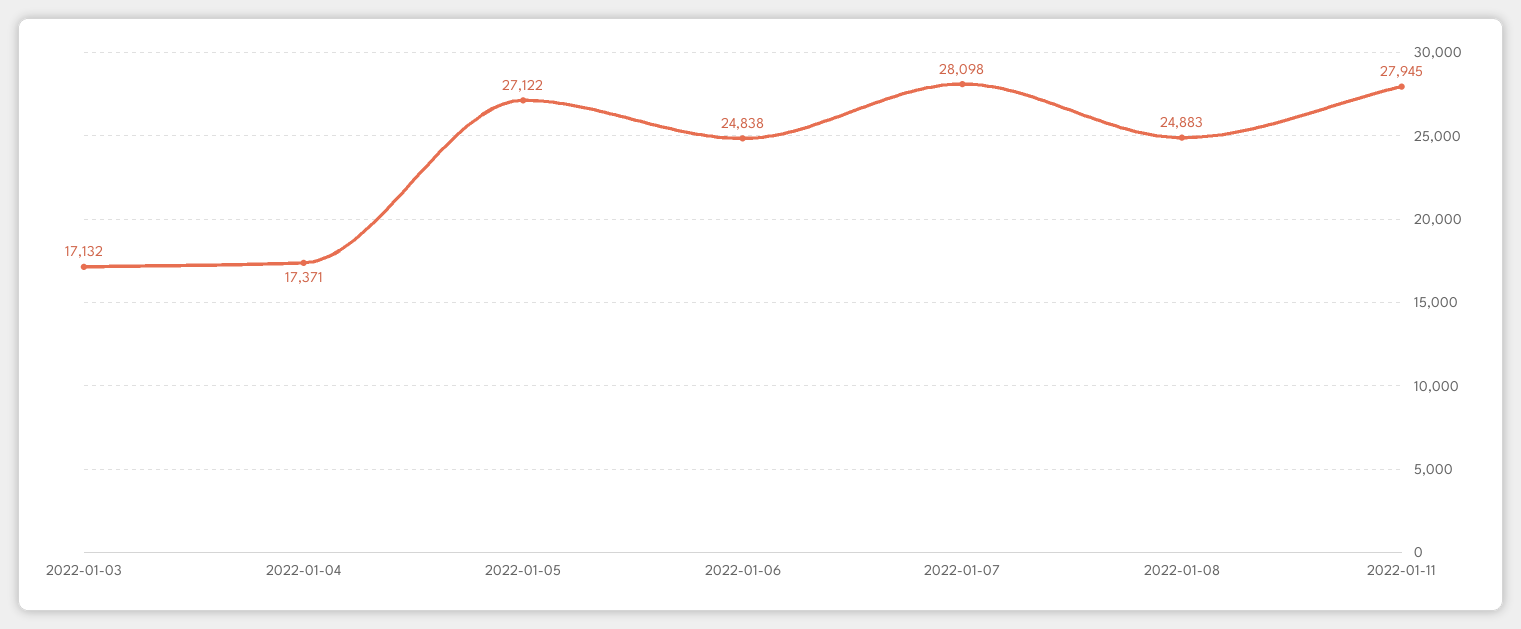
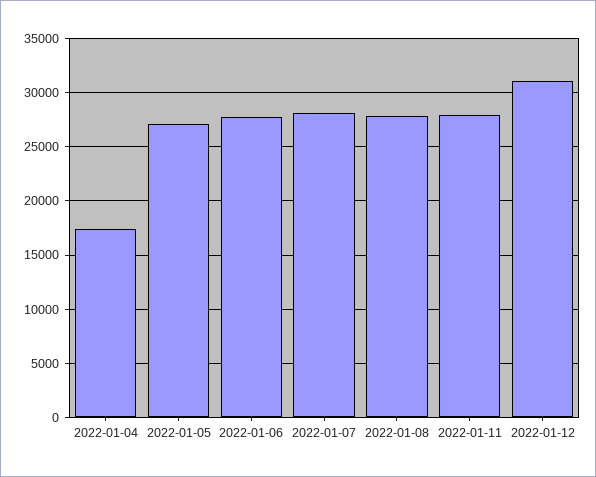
2022-01-03: 17132 -> none
2022-01-06: 24838 -> 28000
2022-01-08: 24883 -> 28000
2022-01-12: none -> 31000

